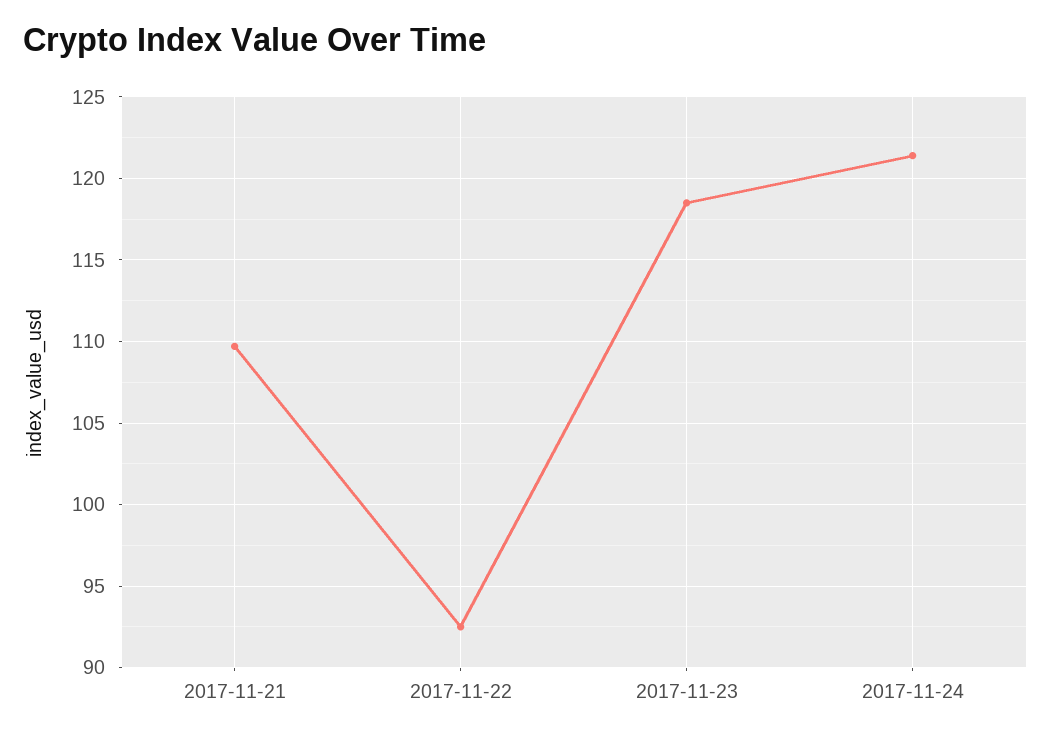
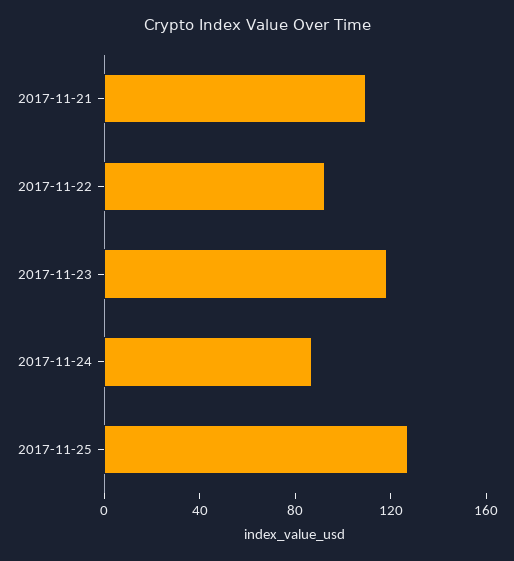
2017-11-24: 121.5 -> 90
2017-11-25: none -> 130

